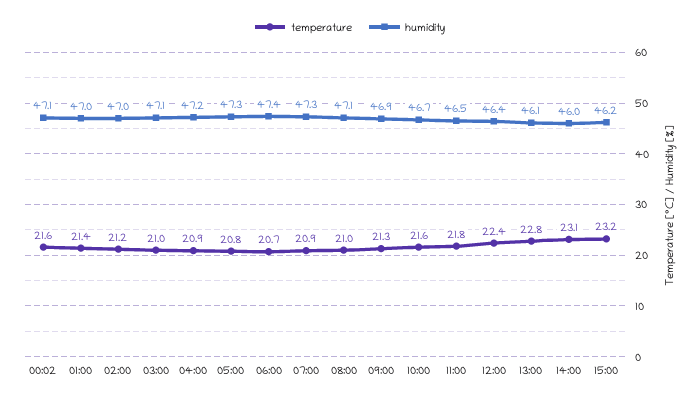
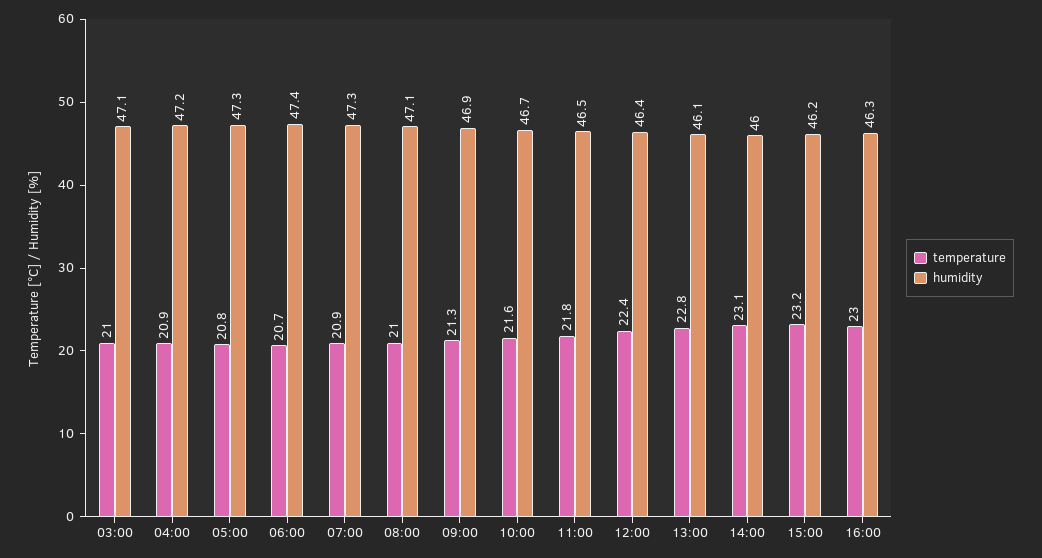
temperature, 00:02: 21.6 -> none
humidity, 00:02: 47.1 -> none
temperature, 01:00: 21.4 -> none
humidity, 01:00: 47 -> none
temperature, 02:00: 21.2 -> none
humidity, 02:00: 47 -> none
temperature, 16:00: none -> 23
humidity, 16:00: none -> 46.3

